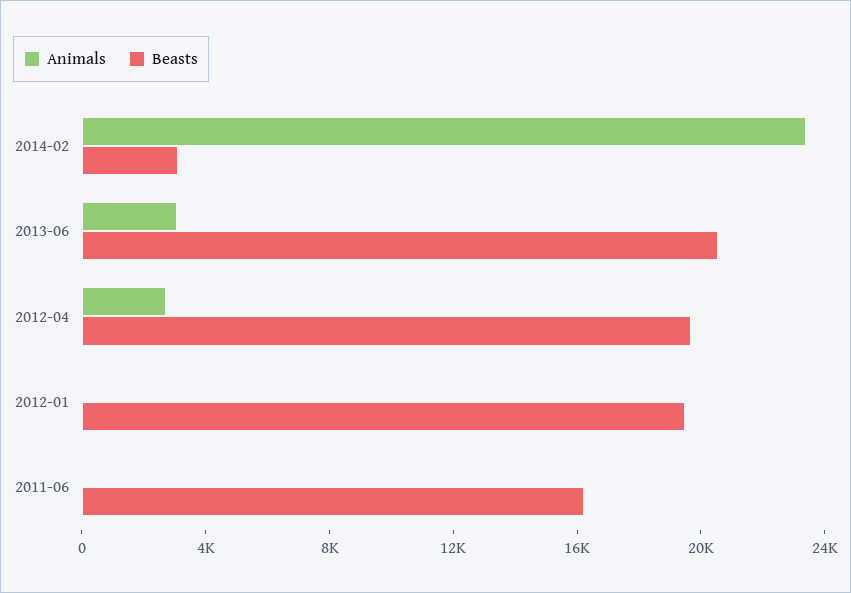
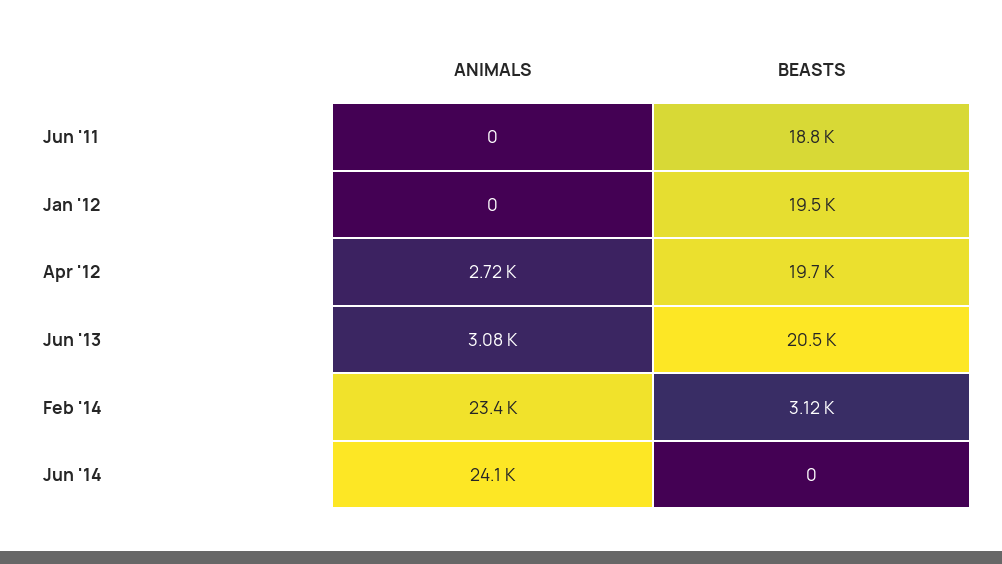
Beasts, 2011-06: 16000 -> 18800
Animals, Jun '14: none -> 24100
Beasts, Jun '14: none -> 0

